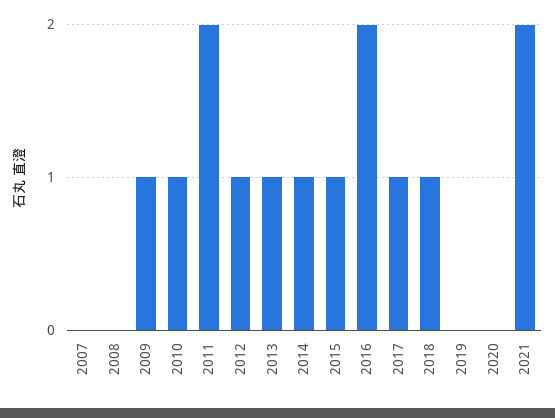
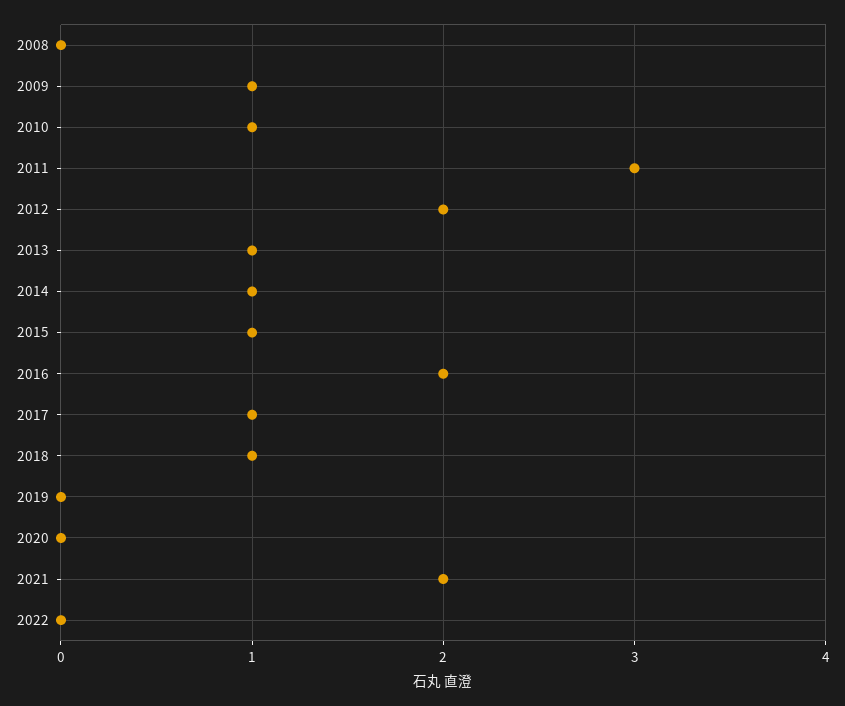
2007: 0 -> none
2011: 2 -> 3
2012: 1 -> 2
2022: none -> 0

